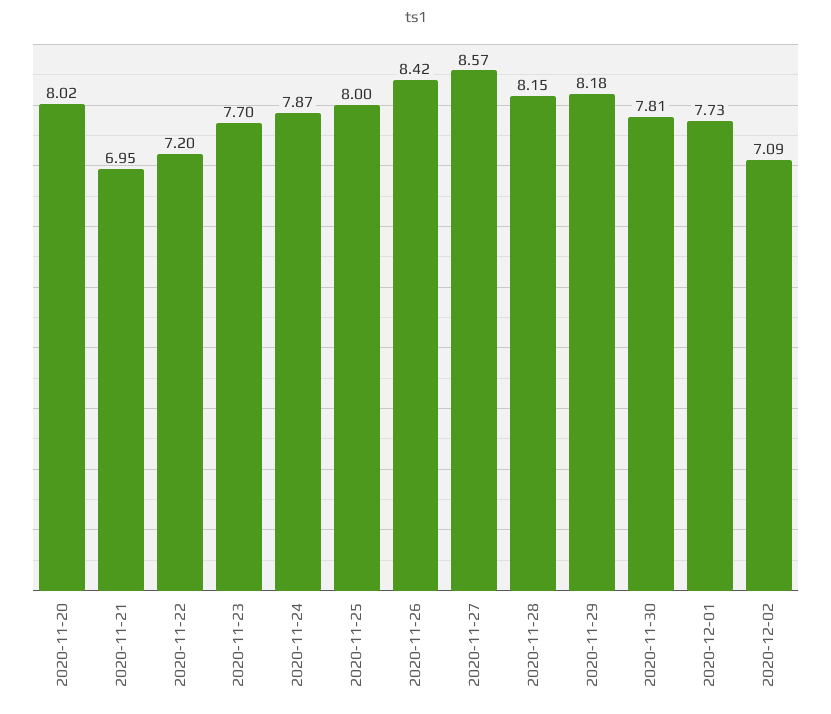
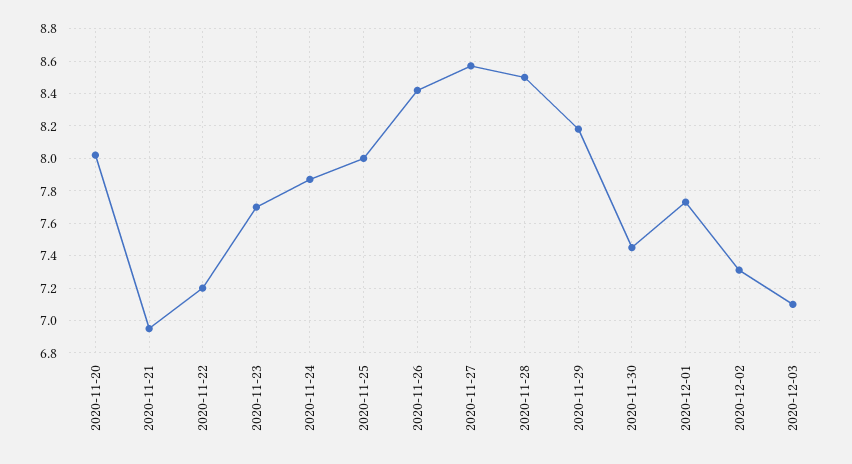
2020-11-28: 8.15 -> 8.5
2020-11-30: 7.81 -> 7.45
2020-12-02: 7.09 -> 7.3
2020-12-03: none -> 7.1

